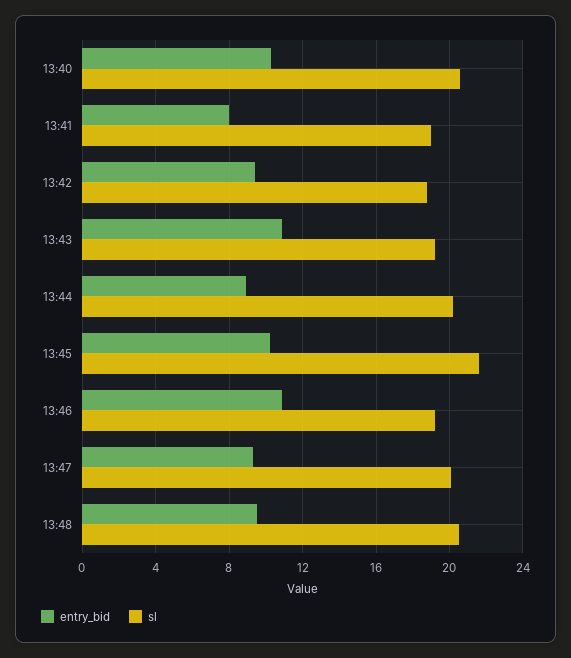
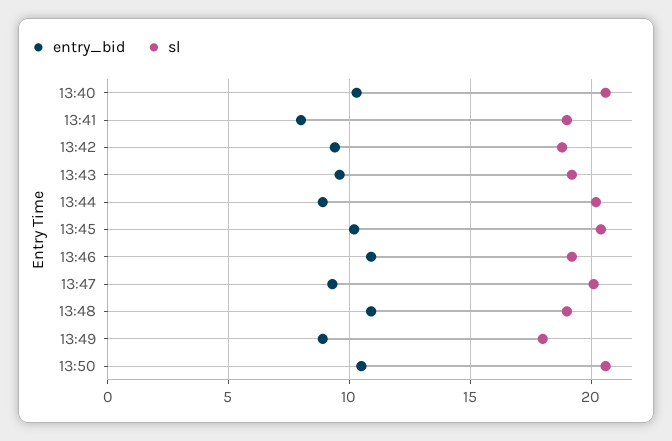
entry_bid, 13:43: 11 -> 9.5
sl, 13:45: 21.5 -> 20.5
entry_bid, 13:48: 9.5 -> 11
sl, 13:48: 20.5 -> 19
entry_bid, 13:49: none -> 9
sl, 13:49: none -> 18
entry_bid, 13:50: none -> 10.5
sl, 13:50: none -> 20.5

